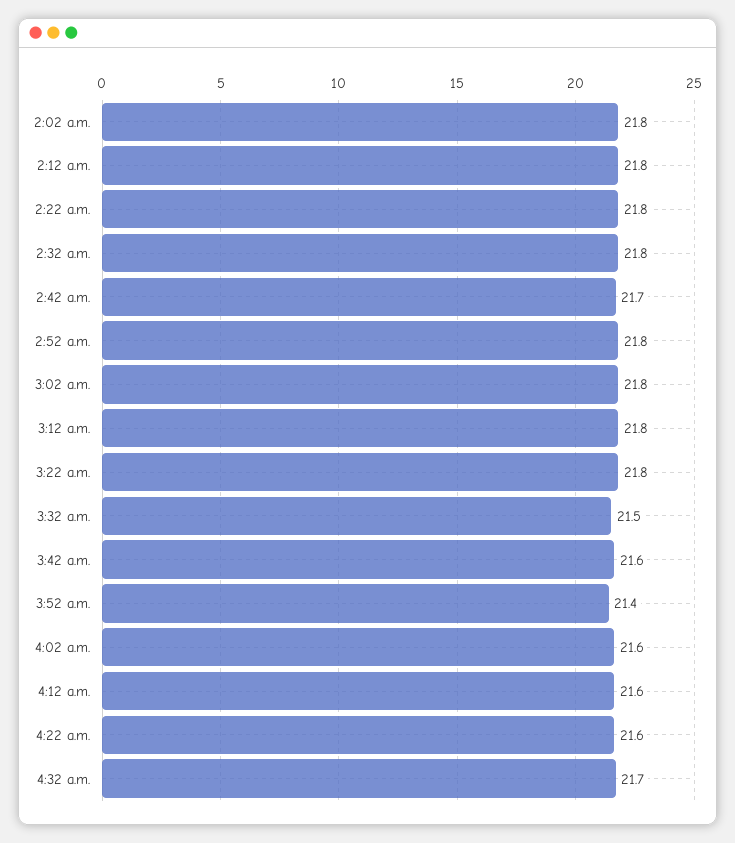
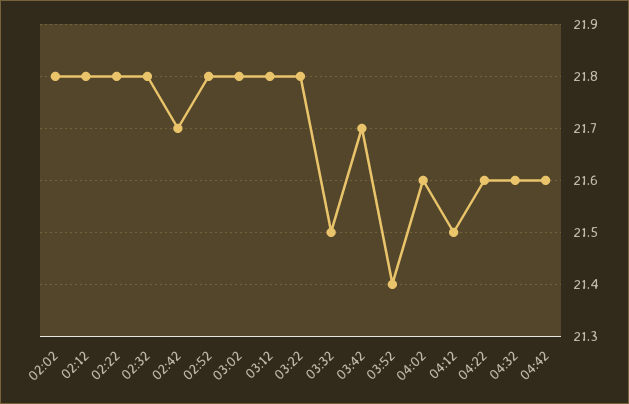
3:42 a.m.: 21.6 -> 21.7
4:12 a.m.: 21.6 -> 21.5
4:32 a.m.: 21.7 -> 21.6
04:42: none -> 21.6

